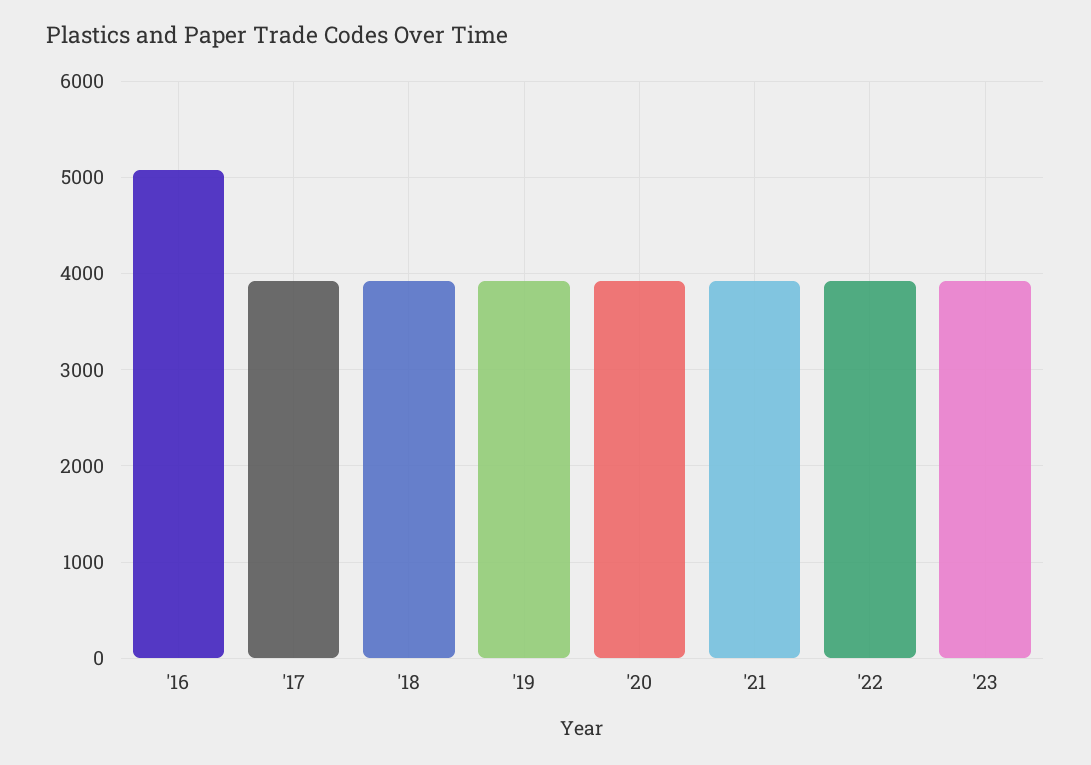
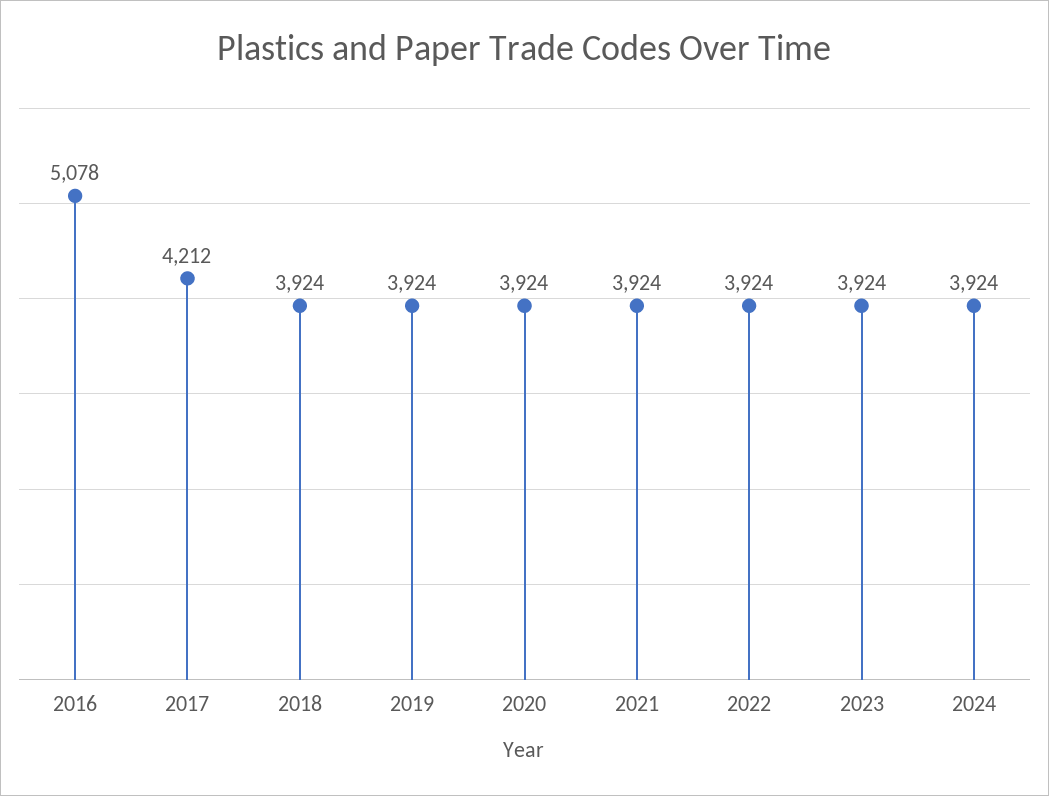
'17: 3900 -> 4212
2024: none -> 3924

